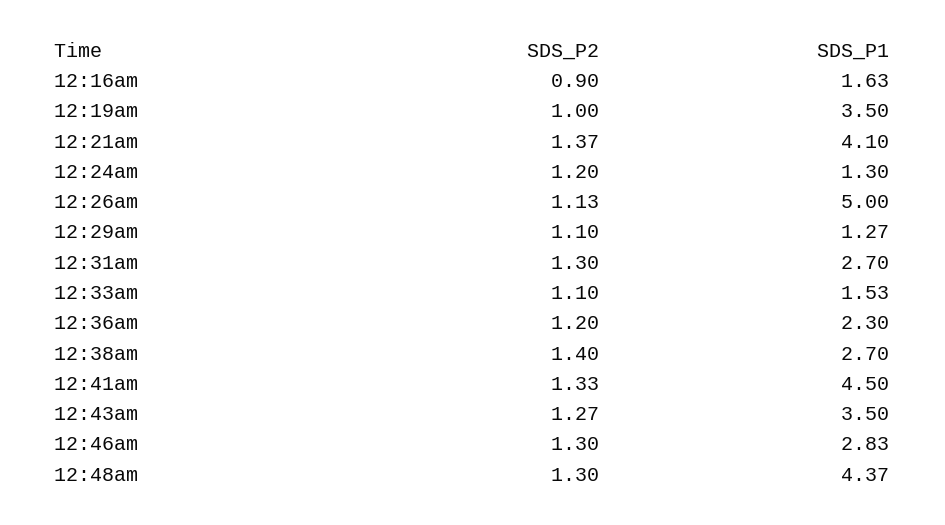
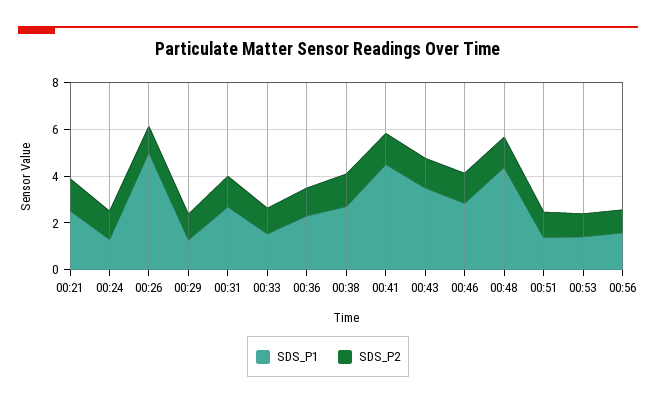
SDS_P2, 12:16am: 0.9 -> none
SDS_P1, 12:16am: 1.63 -> none
SDS_P2, 12:19am: 1 -> none
SDS_P1, 12:19am: 3.5 -> none
SDS_P1, 12:21am: 4.1 -> 2.5
SDS_P1, 00:51: none -> 1.5
SDS_P2, 00:51: none -> 1
SDS_P1, 00:53: none -> 1.5
SDS_P2, 00:53: none -> 1
SDS_P1, 00:56: none -> 1.5
SDS_P2, 00:56: none -> 1

